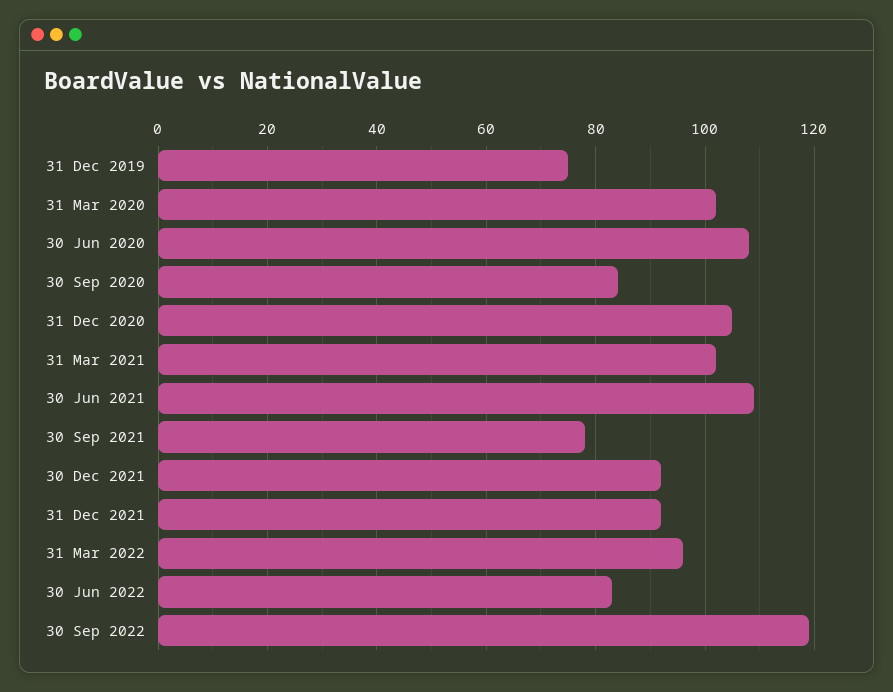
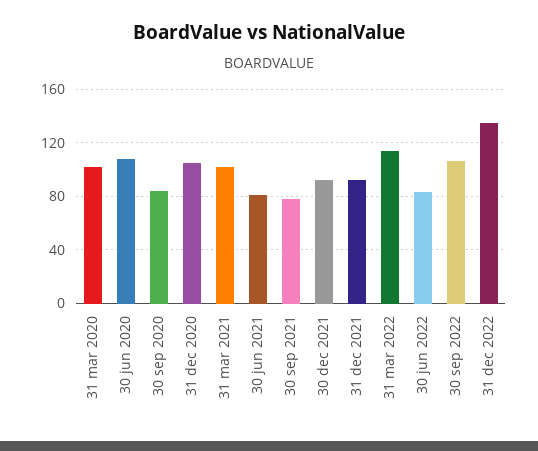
31 Dec 2019: 75 -> none
30 Jun 2021: 110 -> 80
31 Mar 2022: 95 -> 115
30 Sep 2022: 120 -> 105
31 dec 2022: none -> 135

